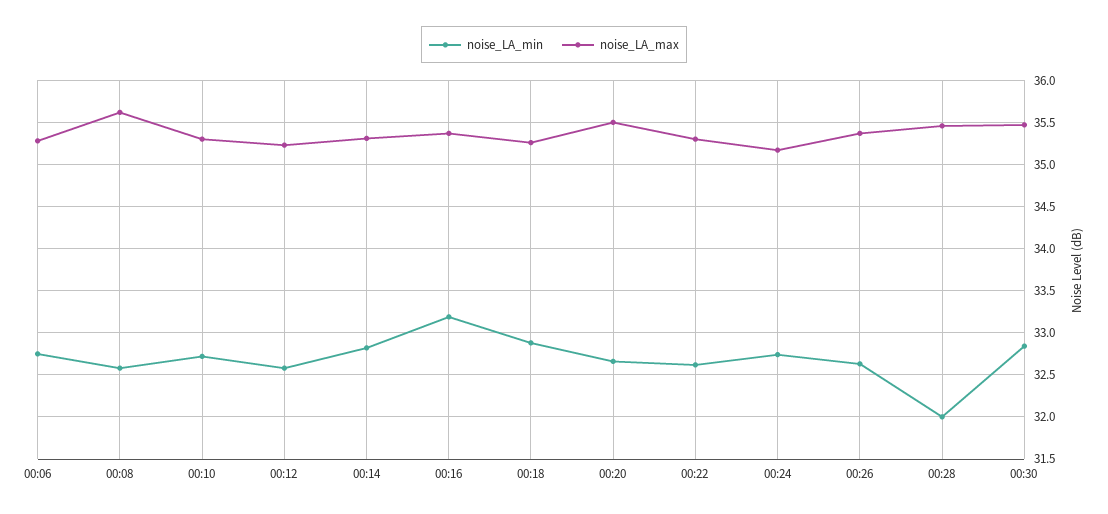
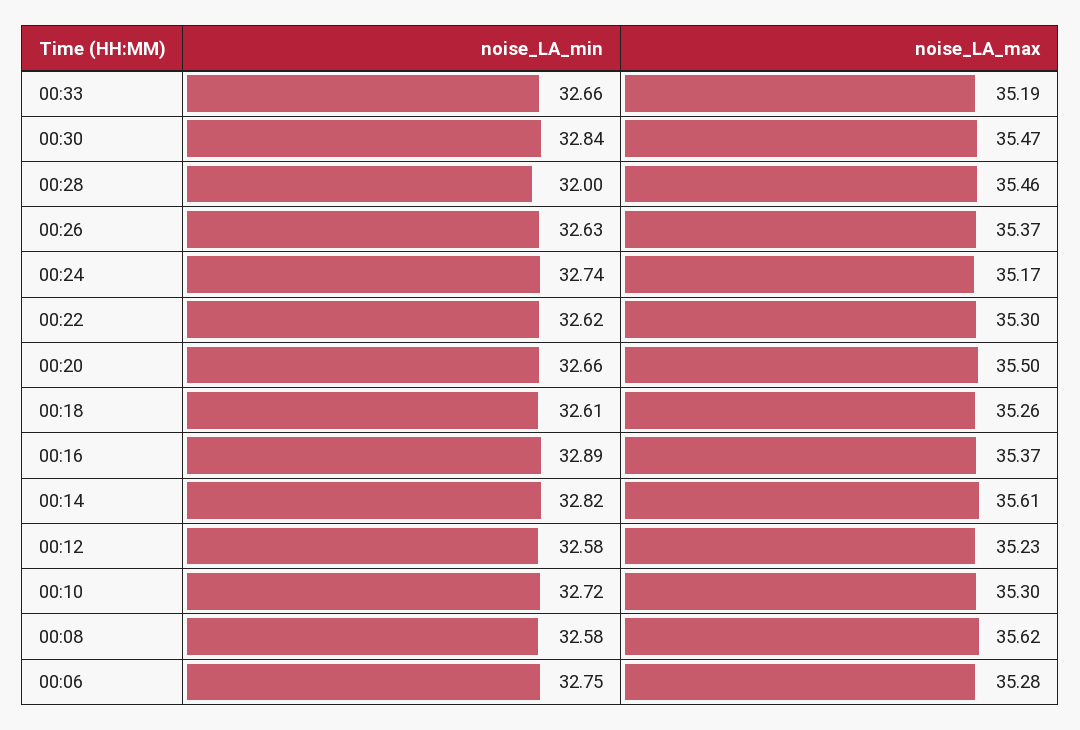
noise_LA_max, 00:14: 35.3 -> 35.61
noise_LA_min, 00:16: 33.2 -> 32.89
noise_LA_min, 00:18: 32.9 -> 32.61
noise_LA_min, 00:33: none -> 32.66
noise_LA_max, 00:33: none -> 35.19

